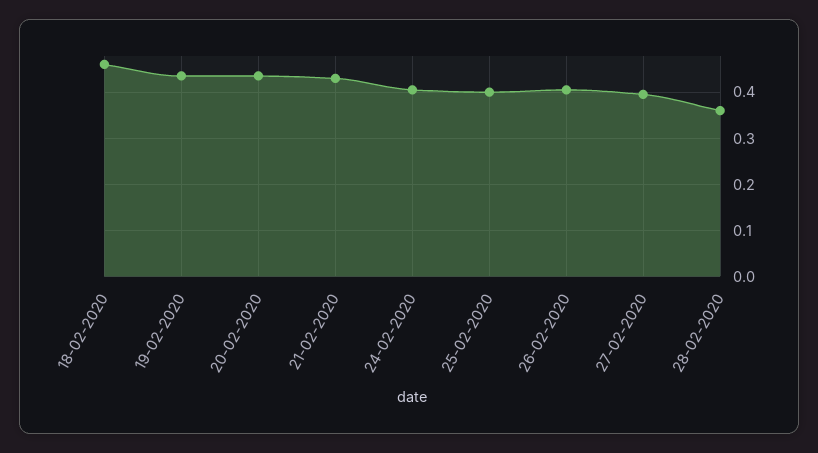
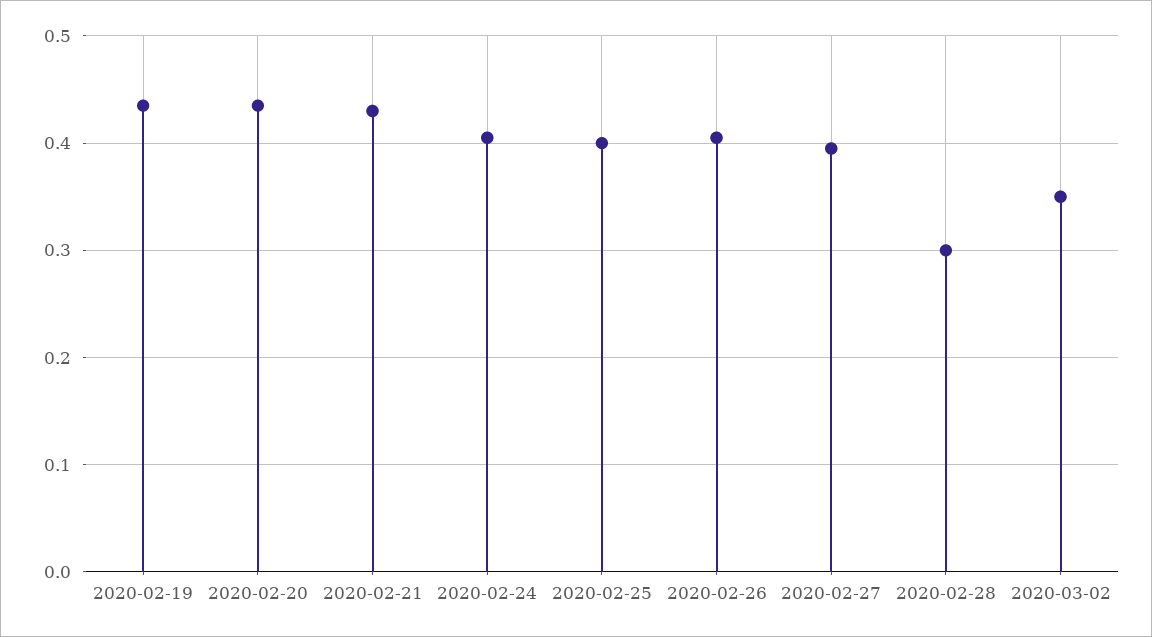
18-02-2020: 0.46 -> none
28-02-2020: 0.36 -> 0.3
2020-03-02: none -> 0.35

